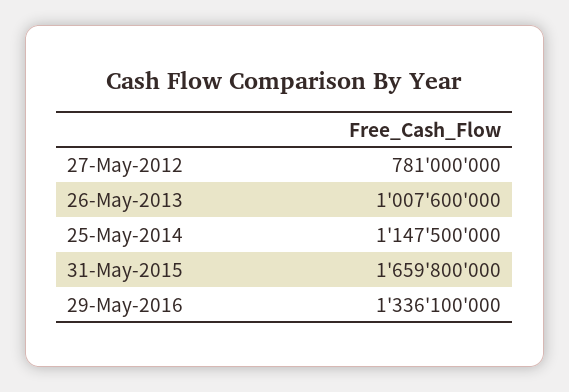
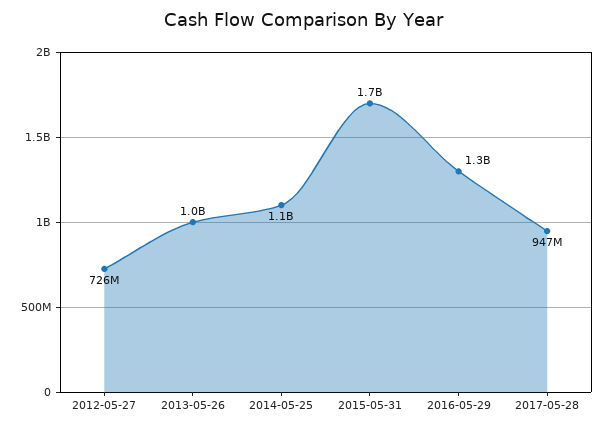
27-May-2012: 781000000 -> 726000000
2017-05-28: none -> 947000000

